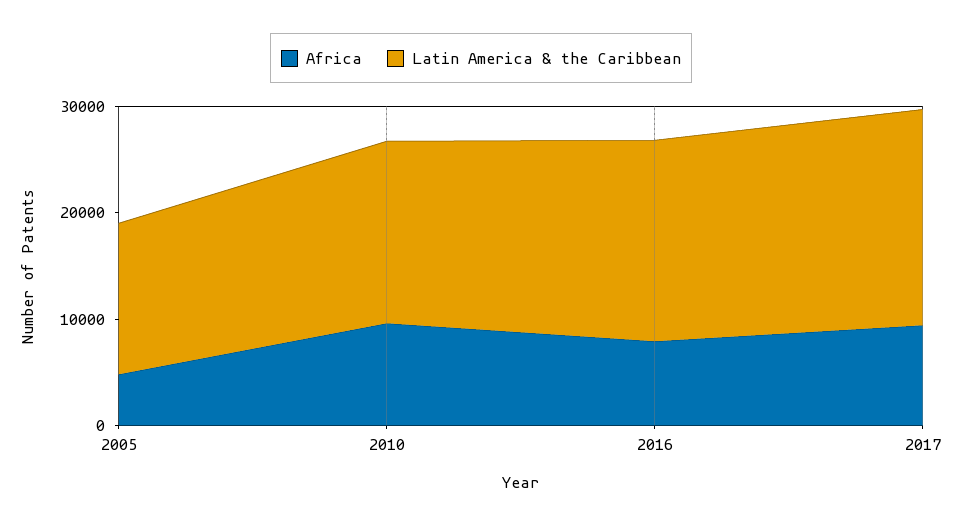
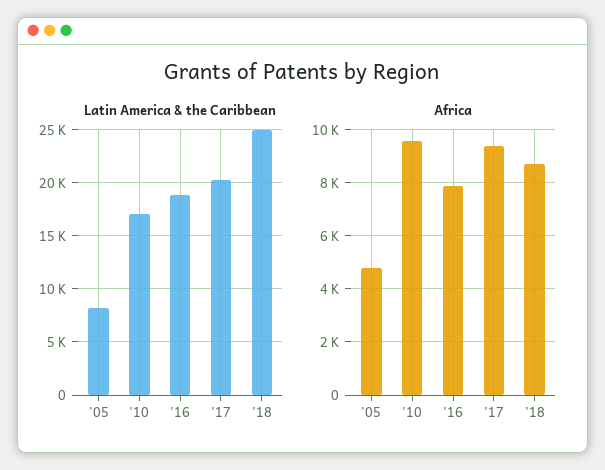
Latin America & the Caribbean, 2005: 14000 -> 8000
Latin America & the Caribbean, '18: none -> 25000
Africa, '18: none -> 8750

